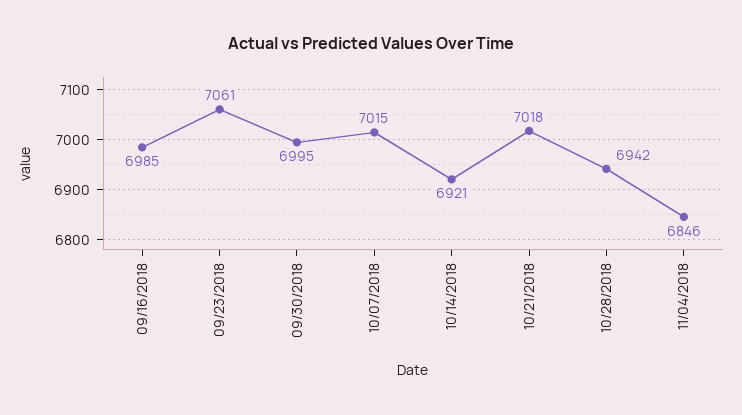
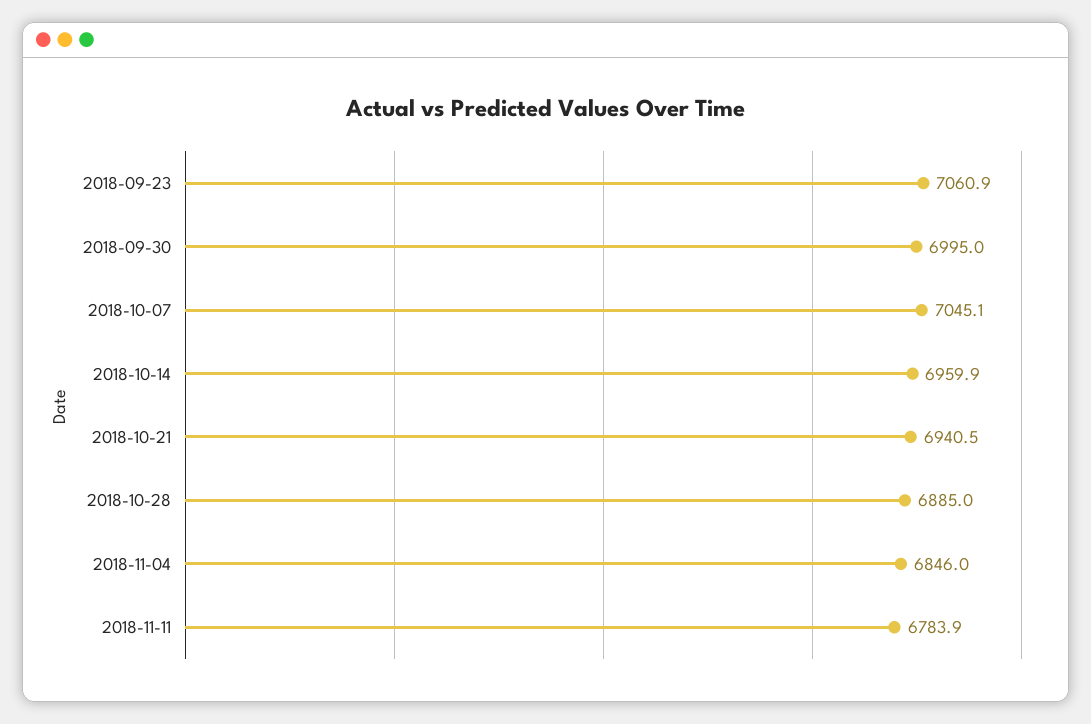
09/16/2018: 6985 -> none
10/07/2018: 7015 -> 7045.1
10/14/2018: 6921 -> 6959.9
10/21/2018: 7018 -> 6940.5
10/28/2018: 6942 -> 6885
2018-11-11: none -> 6783.9

